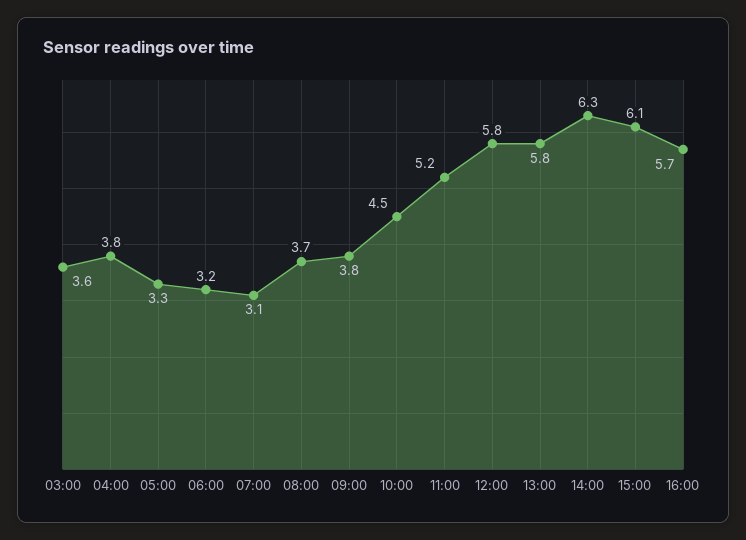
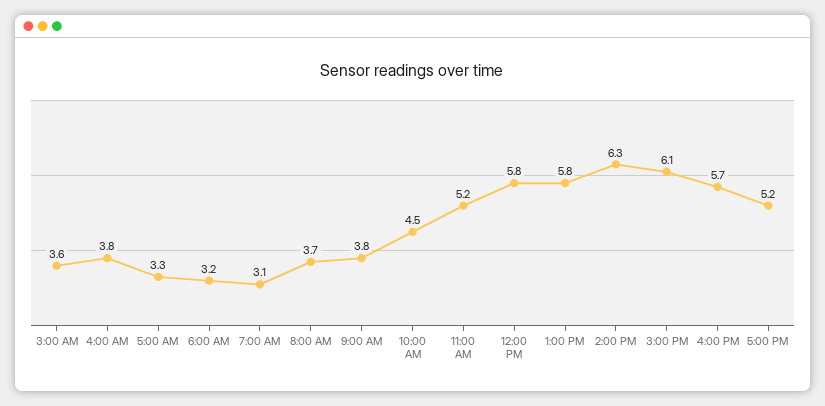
5:00 PM: none -> 5.2

